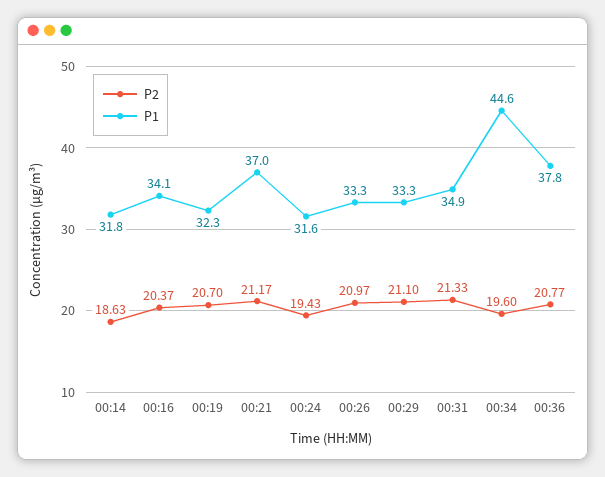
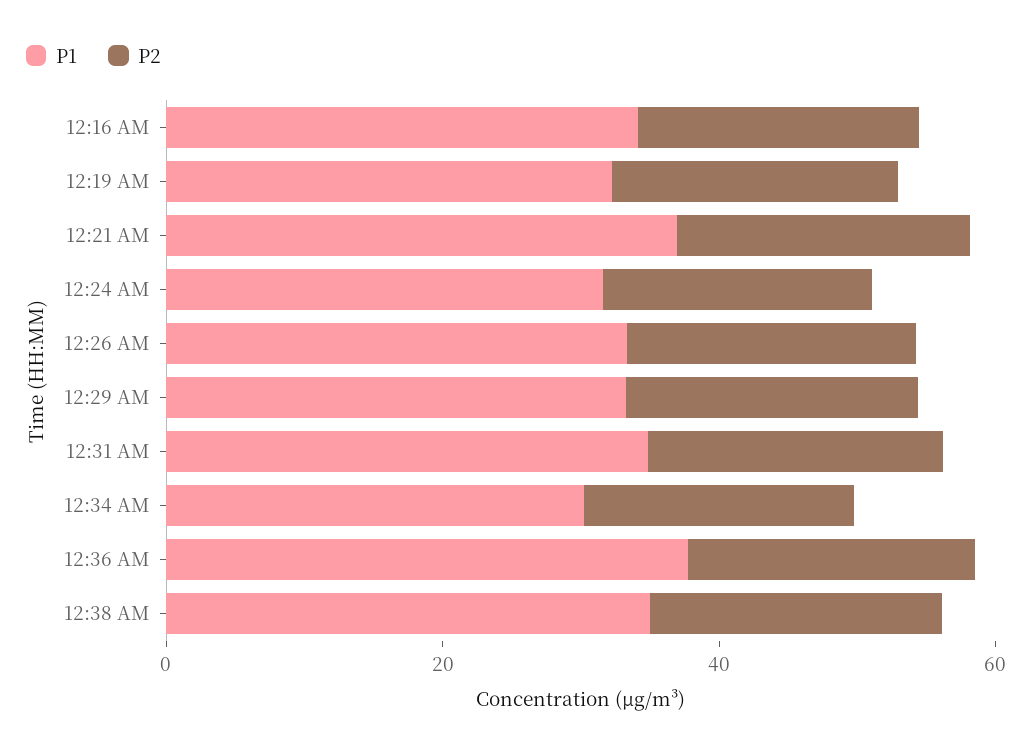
P2, 00:14: 18.63 -> none
P1, 00:14: 31.8 -> none
P1, 00:34: 44.6 -> 30
P1, 12:38 AM: none -> 35
P2, 12:38 AM: none -> 20

